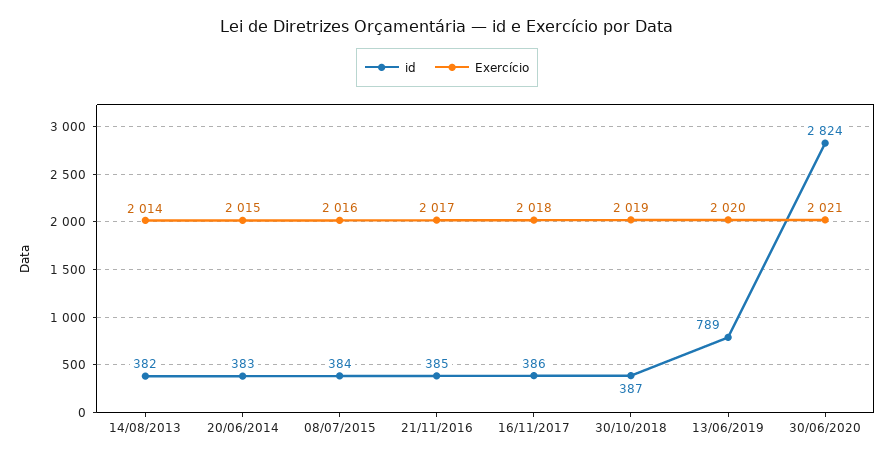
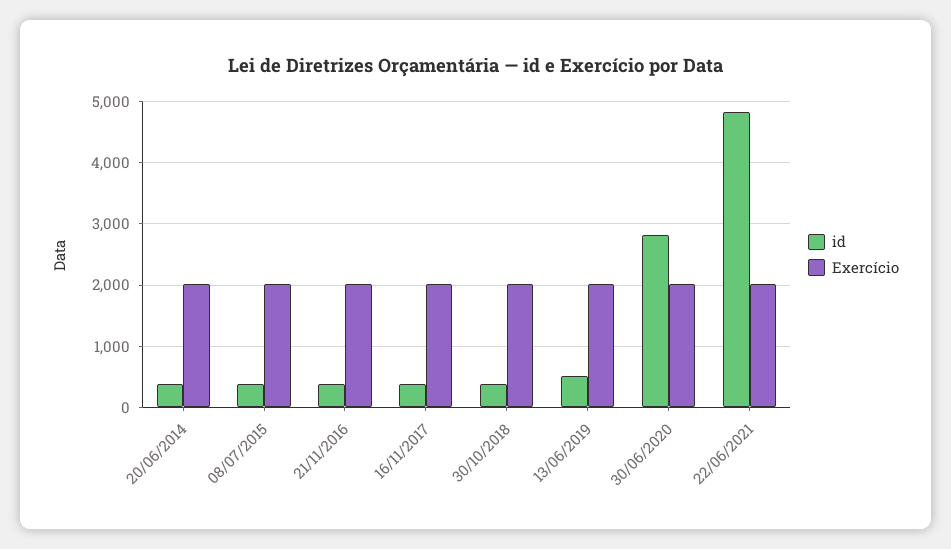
id, 14/08/2013: 382 -> none
Exercício, 14/08/2013: 2014 -> none
id, 13/06/2019: 789 -> 500
id, 22/06/2021: none -> 4800
Exercício, 22/06/2021: none -> 2000

